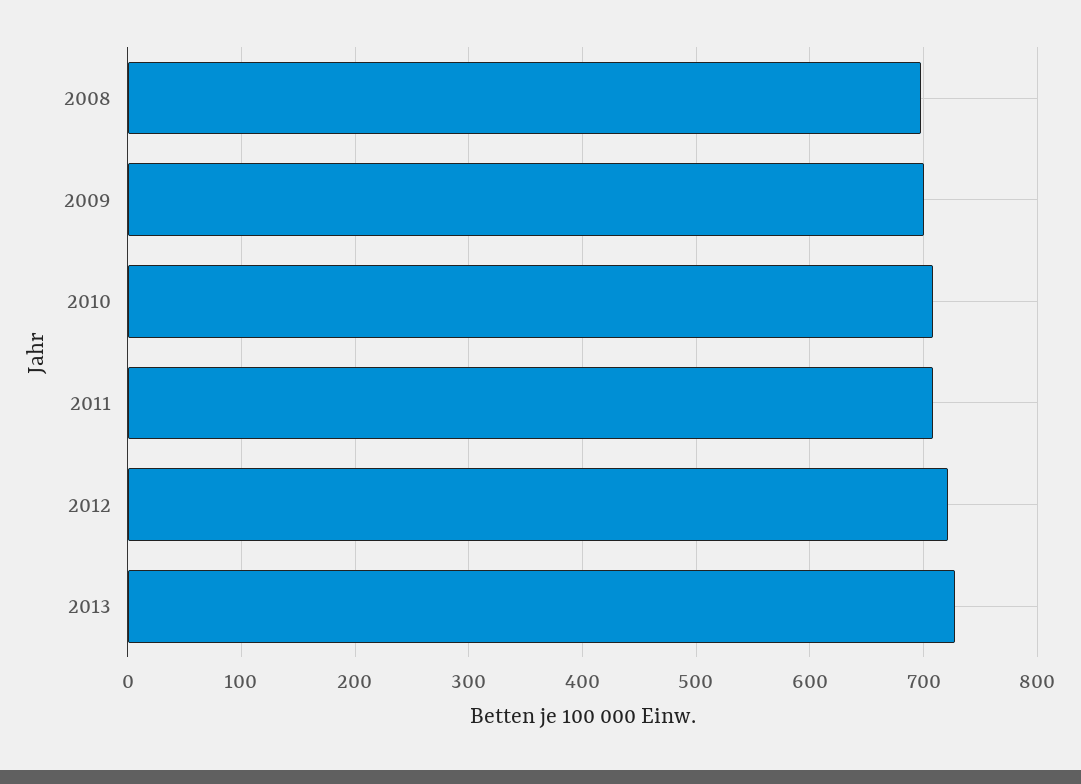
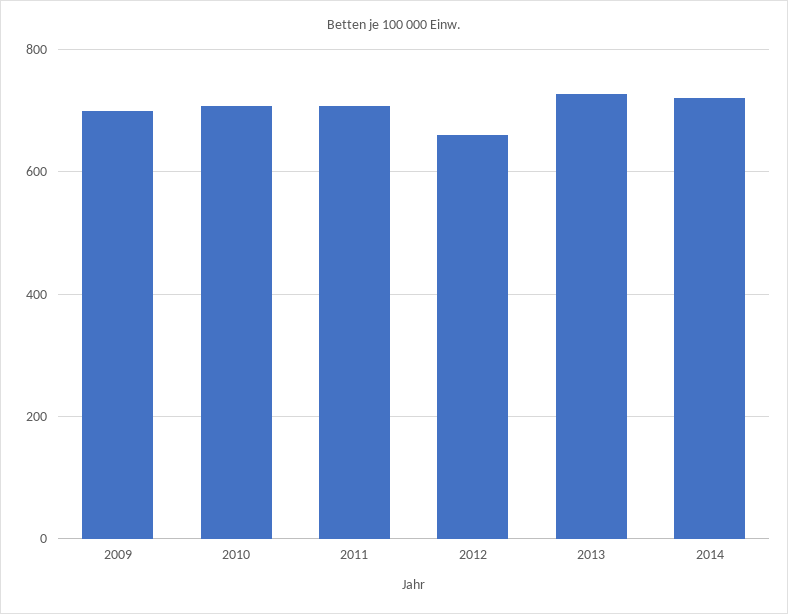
2008: 700 -> none
2012: 720 -> 660
2014: none -> 720

